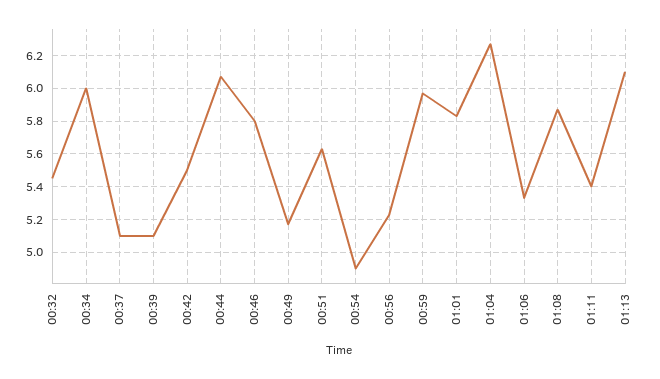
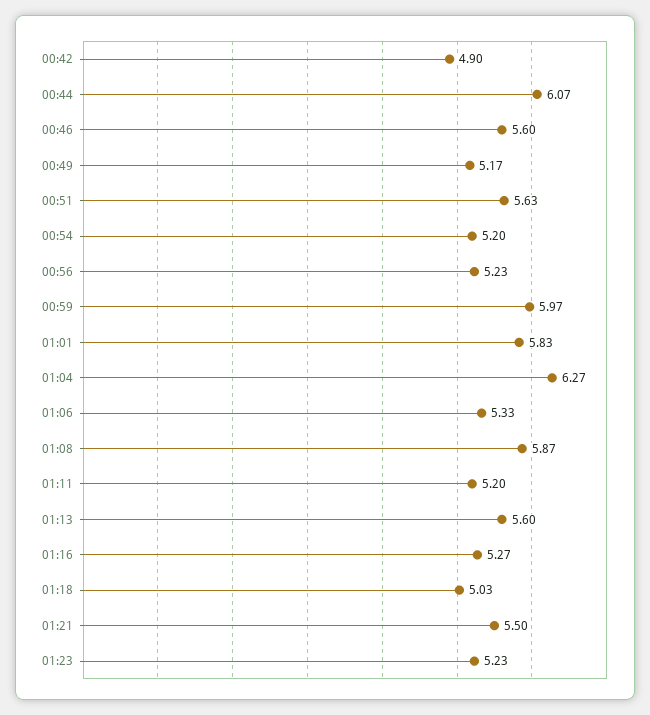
00:32: 5.45 -> none
00:34: 6 -> none
00:37: 5.1 -> none
00:39: 5.1 -> none
00:42: 5.5 -> 4.9
00:46: 5.8 -> 5.6
00:54: 4.9 -> 5.2
01:11: 5.4 -> 5.2
01:13: 6.1 -> 5.6
01:16: none -> 5.27
01:18: none -> 5.03
01:21: none -> 5.5
01:23: none -> 5.23

